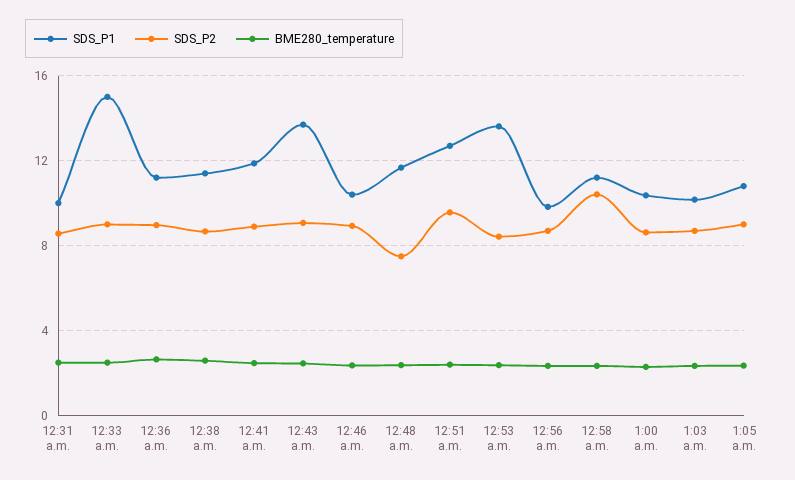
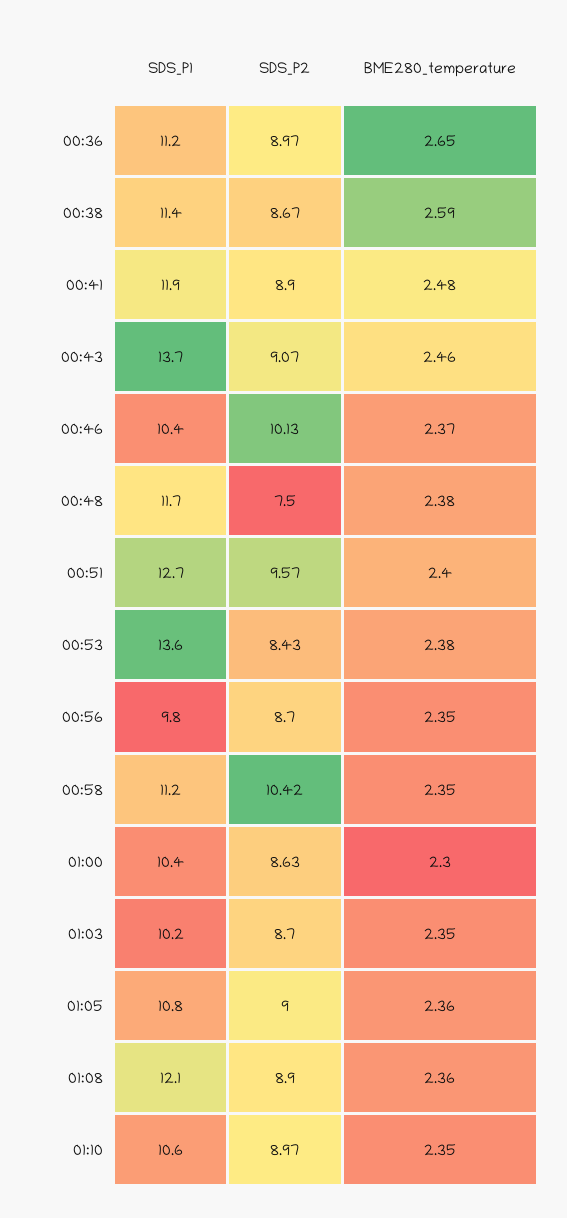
SDS_P1, 12:31 a.m.: 10 -> none
SDS_P2, 12:31 a.m.: 8.5 -> none
BME280_temperature, 12:31 a.m.: 2.5 -> none
SDS_P1, 12:33 a.m.: 15 -> none
SDS_P2, 12:33 a.m.: 9 -> none
BME280_temperature, 12:33 a.m.: 2.5 -> none
SDS_P2, 12:46 a.m.: 9 -> 10.13
SDS_P1, 01:08: none -> 12.1
SDS_P2, 01:08: none -> 8.9
BME280_temperature, 01:08: none -> 2.36
SDS_P1, 01:10: none -> 10.6
SDS_P2, 01:10: none -> 8.97
BME280_temperature, 01:10: none -> 2.35

